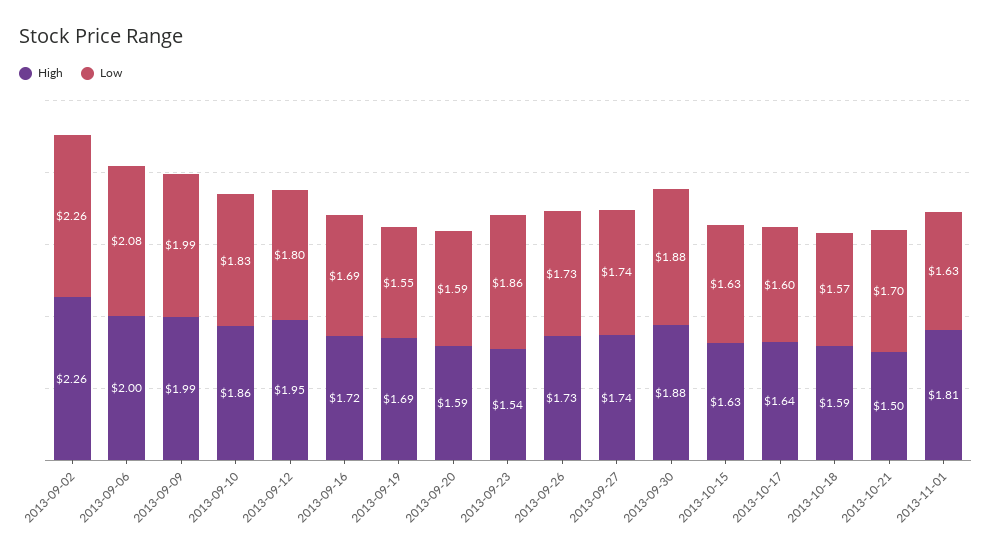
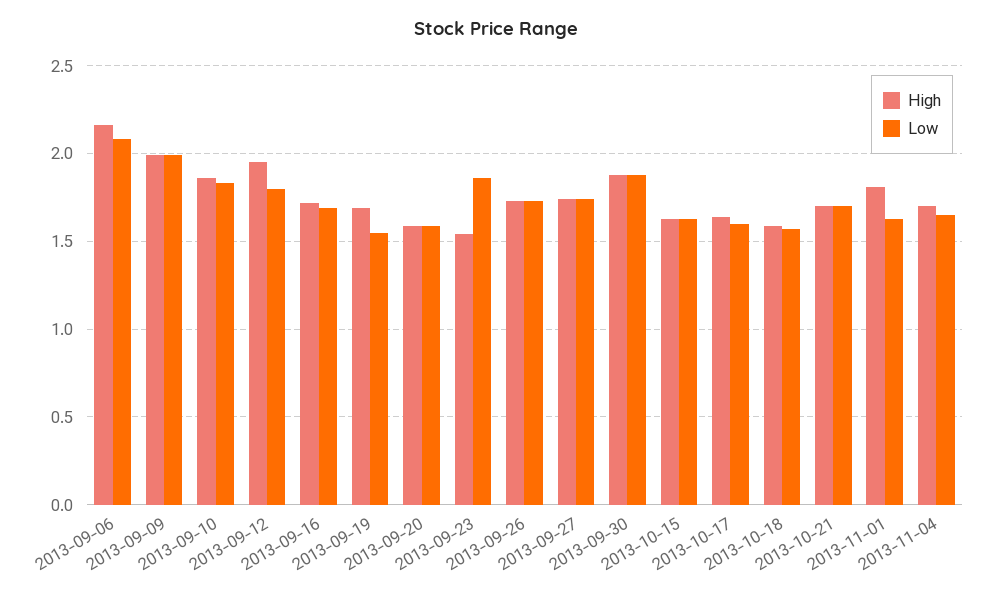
High, 2013-09-02: 2.26 -> none
Low, 2013-09-02: 2.26 -> none
High, 2013-09-06: 2 -> 2.15
High, 2013-10-21: 1.5 -> 1.7
High, 2013-11-04: none -> 1.7
Low, 2013-11-04: none -> 1.65

